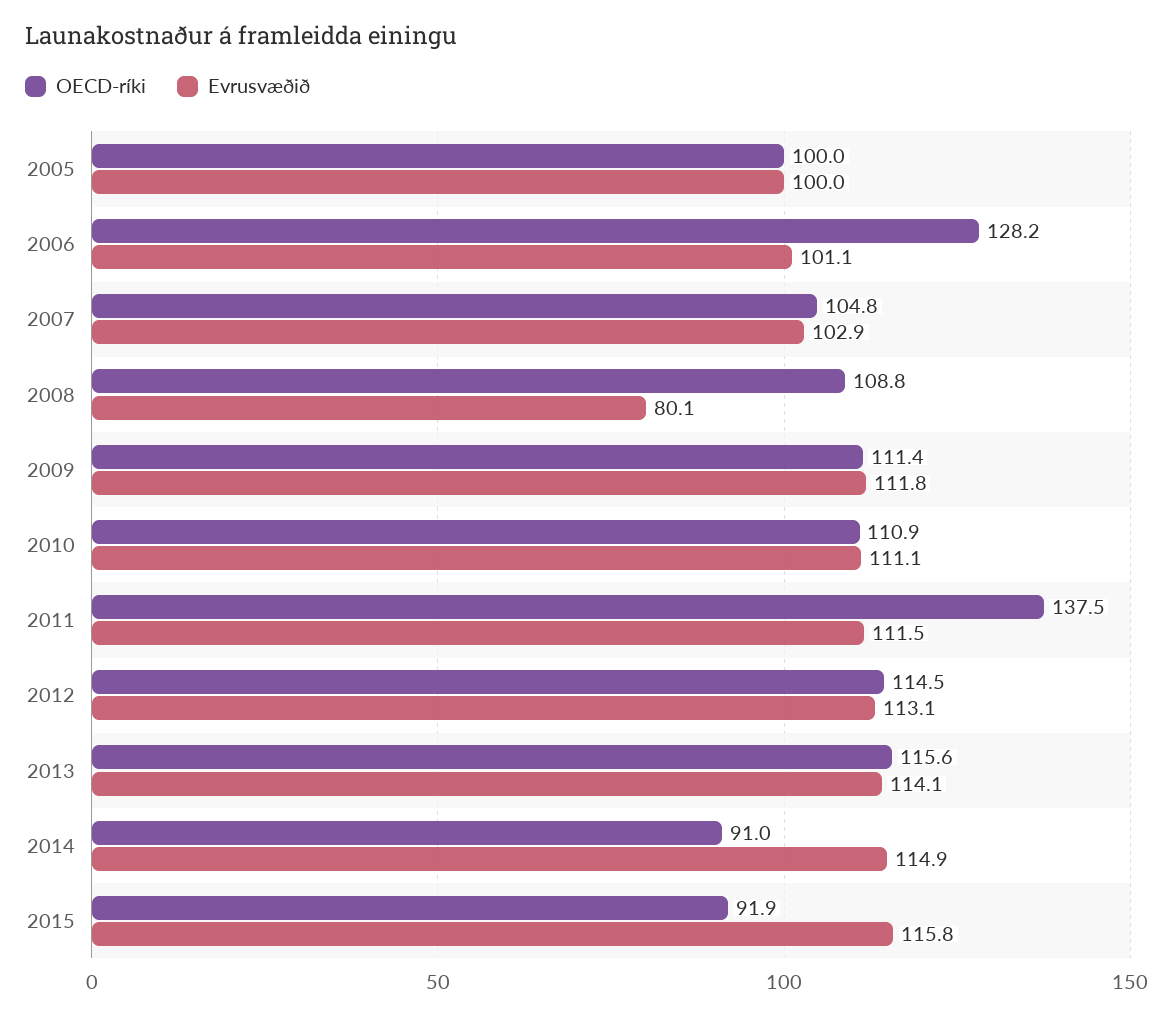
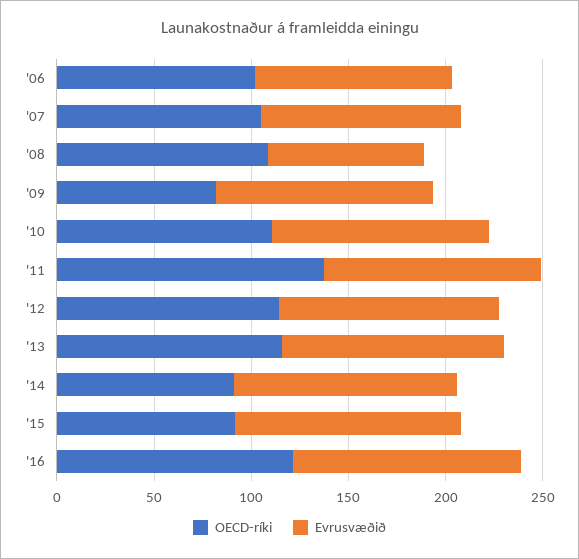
OECD-ríki, 2005: 100 -> none
Evrusvæðið, 2005: 100 -> none
OECD-ríki, 2006: 128.2 -> 100
OECD-ríki, 2009: 111.4 -> 80
OECD-ríki, '16: none -> 120
Evrusvæðið, '16: none -> 120

